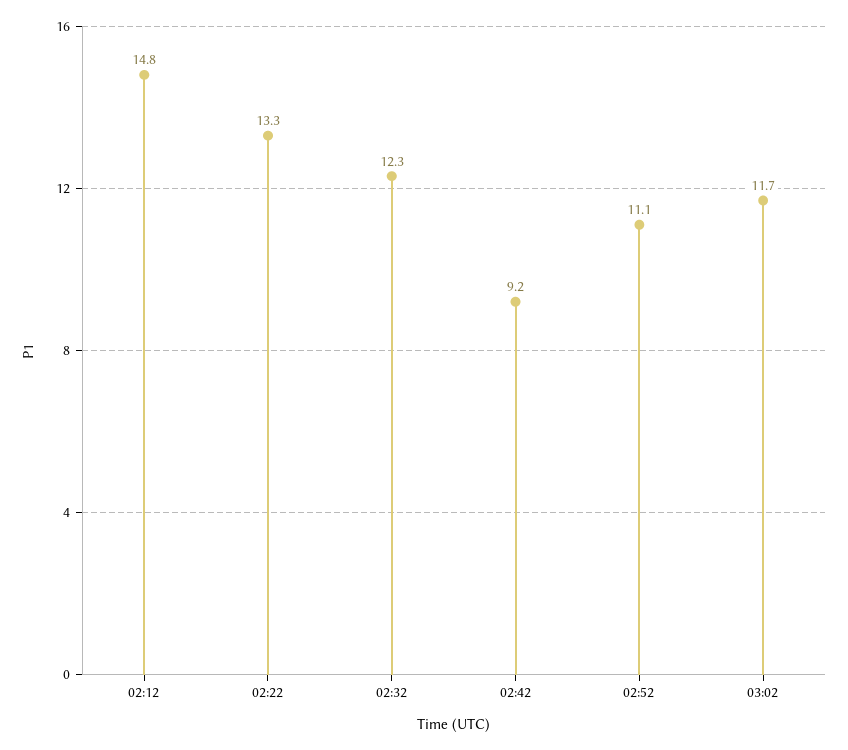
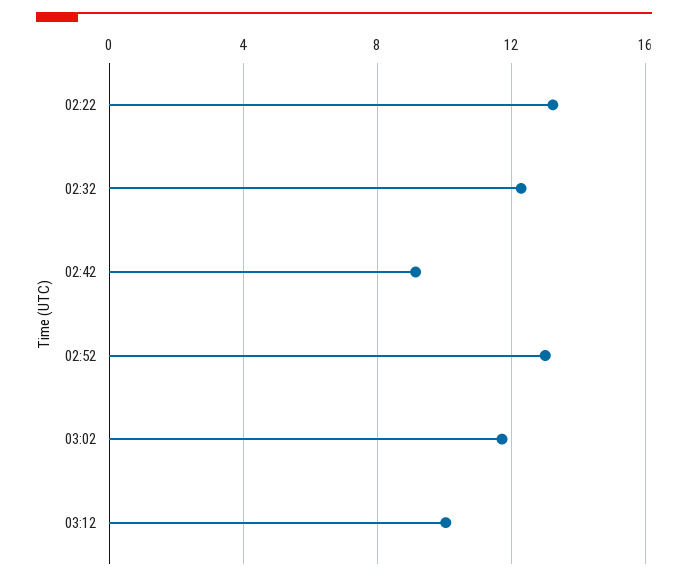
02:12: 14.8 -> none
02:52: 11.1 -> 13
03:12: none -> 10

